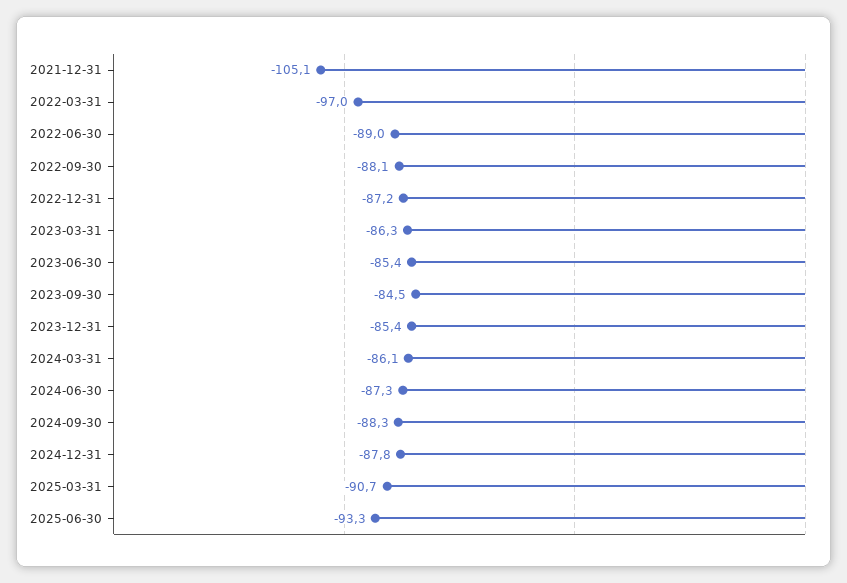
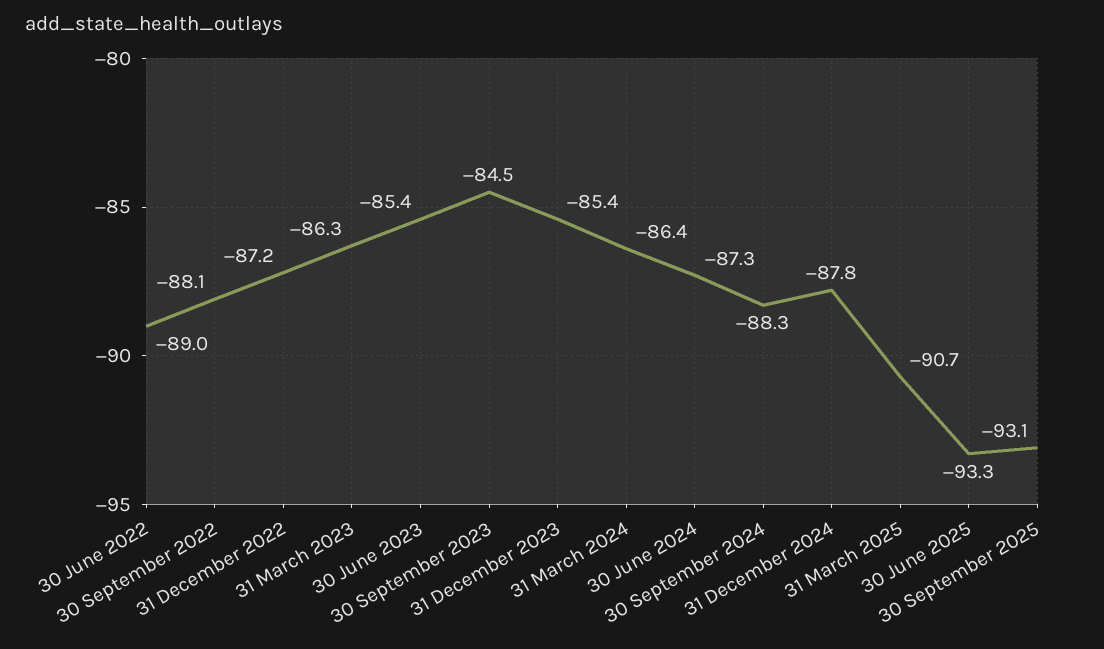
2021-12-31: -105.1 -> none
2022-03-31: -97 -> none
2024-03-31: -86.1 -> -86.4
30 September 2025: none -> -93.1

